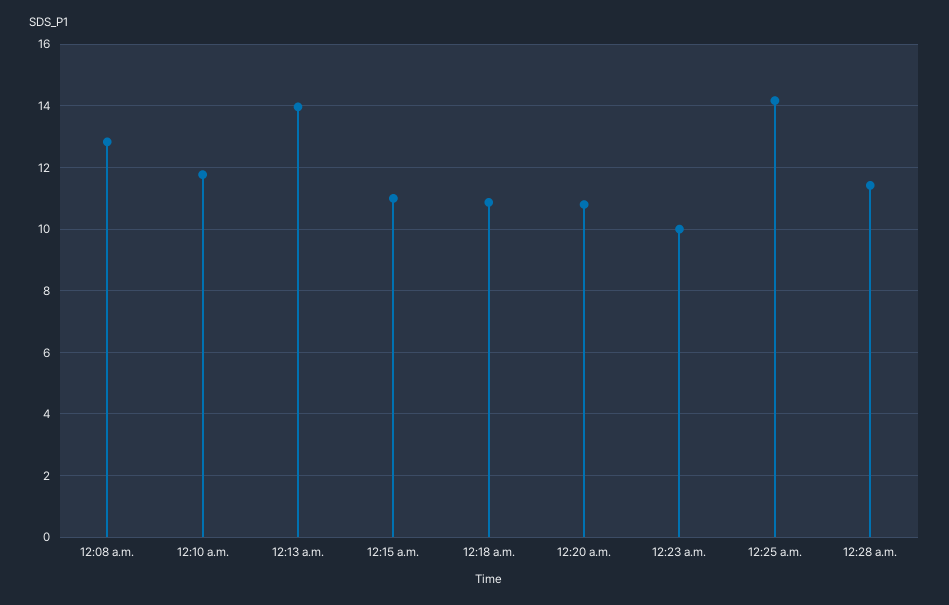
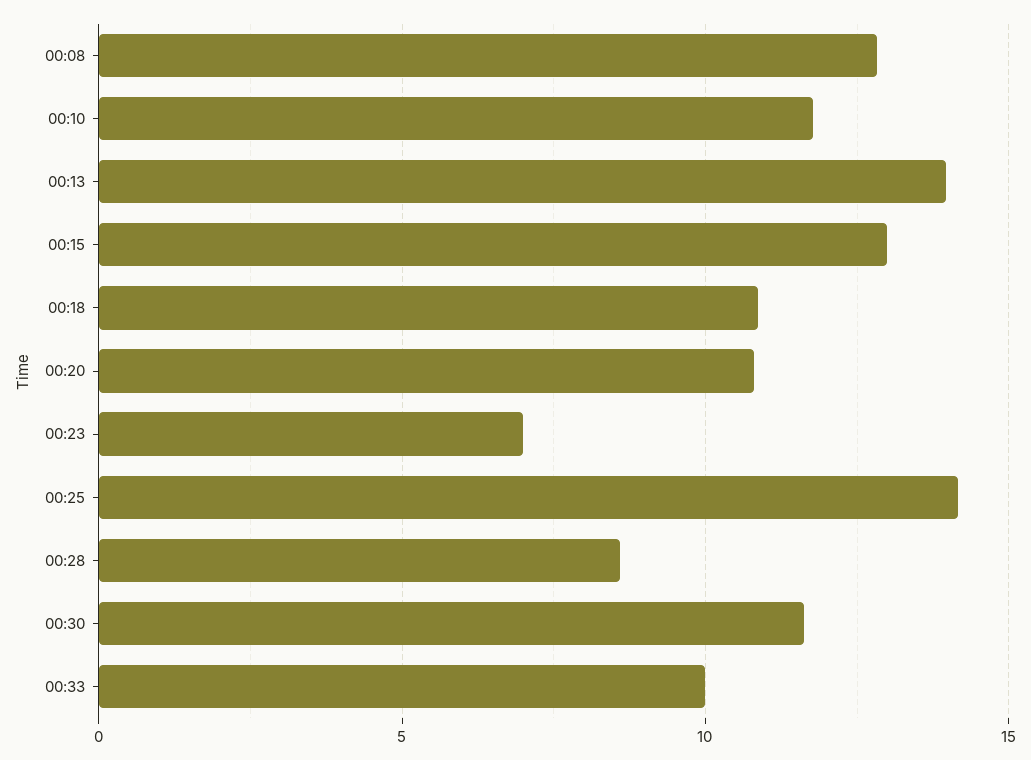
12:15 a.m.: 11 -> 13
12:23 a.m.: 10 -> 7
12:28 a.m.: 11.4 -> 8.5
00:30: none -> 11.5
00:33: none -> 10

